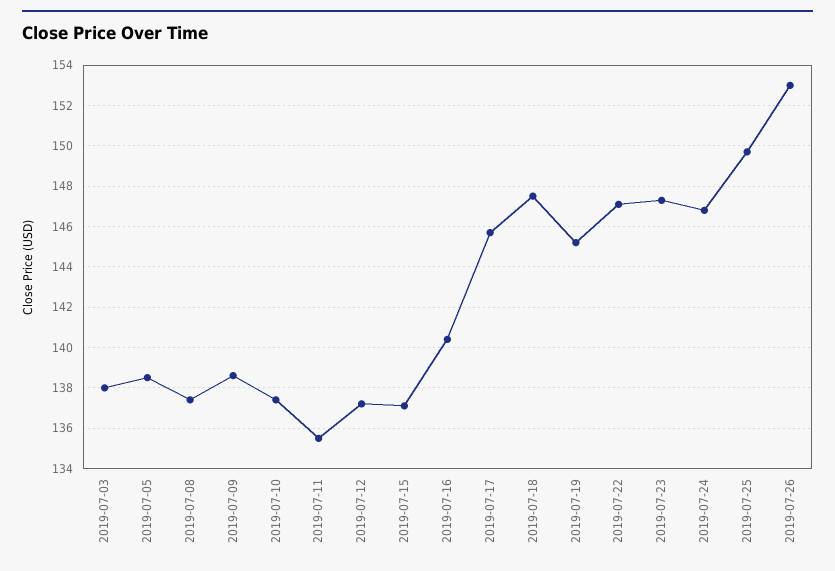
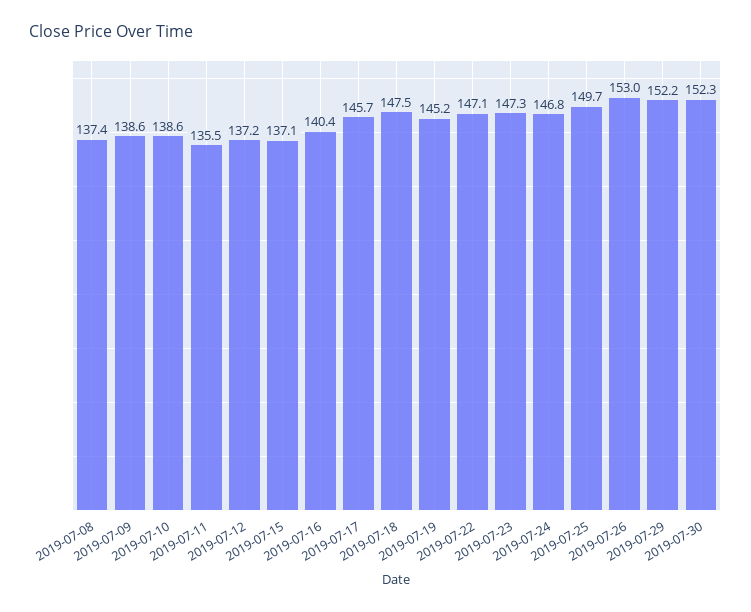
2019-07-03: 138 -> none
2019-07-05: 138.5 -> none
2019-07-10: 137.5 -> 138.6
2019-07-29: none -> 152.2
2019-07-30: none -> 152.3

